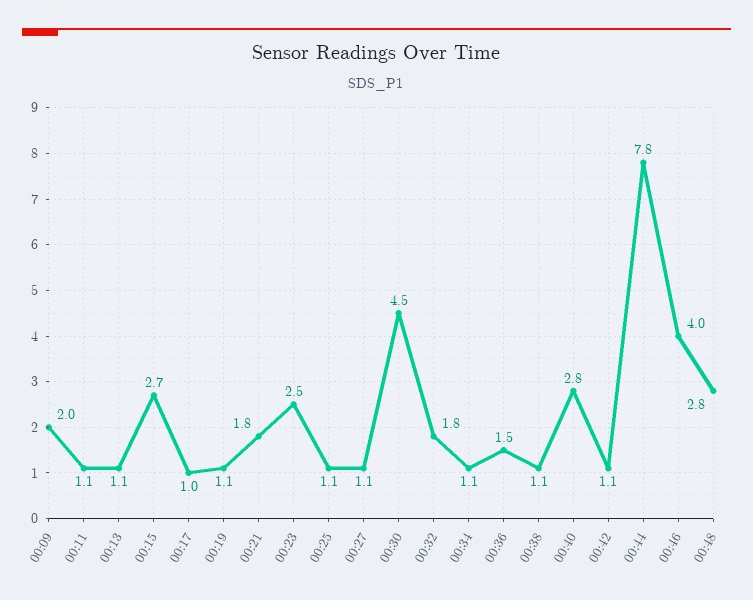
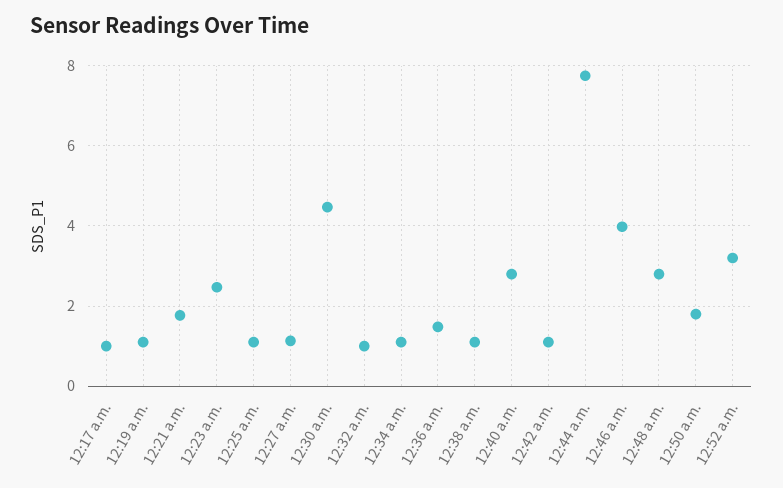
00:09: 2 -> none
00:11: 1.1 -> none
00:13: 1.1 -> none
00:15: 2.7 -> none
00:32: 1.8 -> 1
12:50 a.m.: none -> 1.8
12:52 a.m.: none -> 3.2

